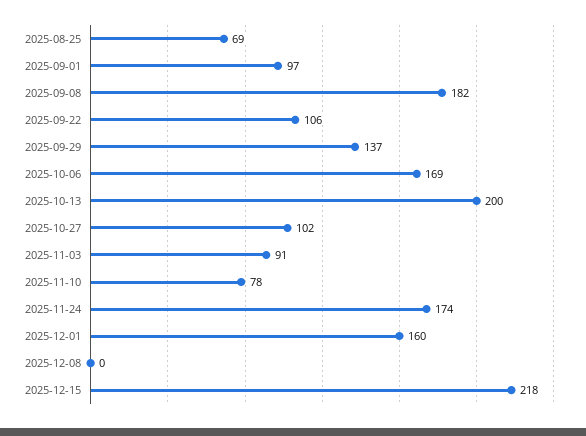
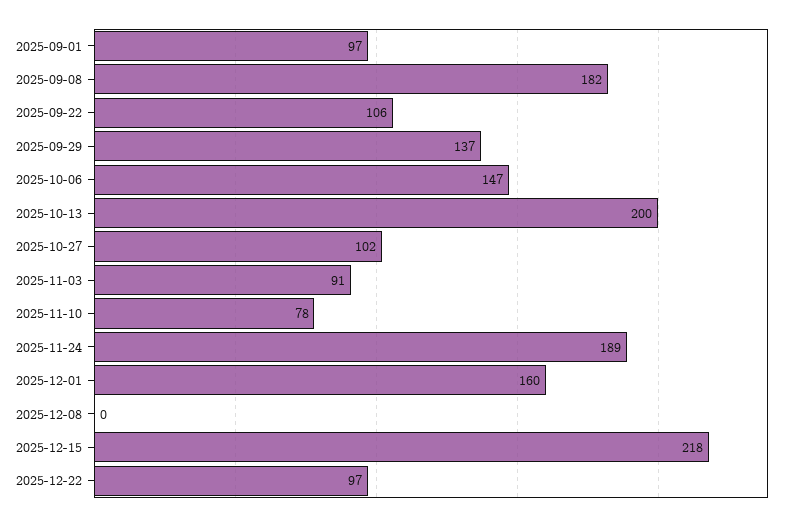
2025-08-25: 69 -> none
2025-10-06: 169 -> 147
2025-11-24: 174 -> 189
2025-12-22: none -> 97

